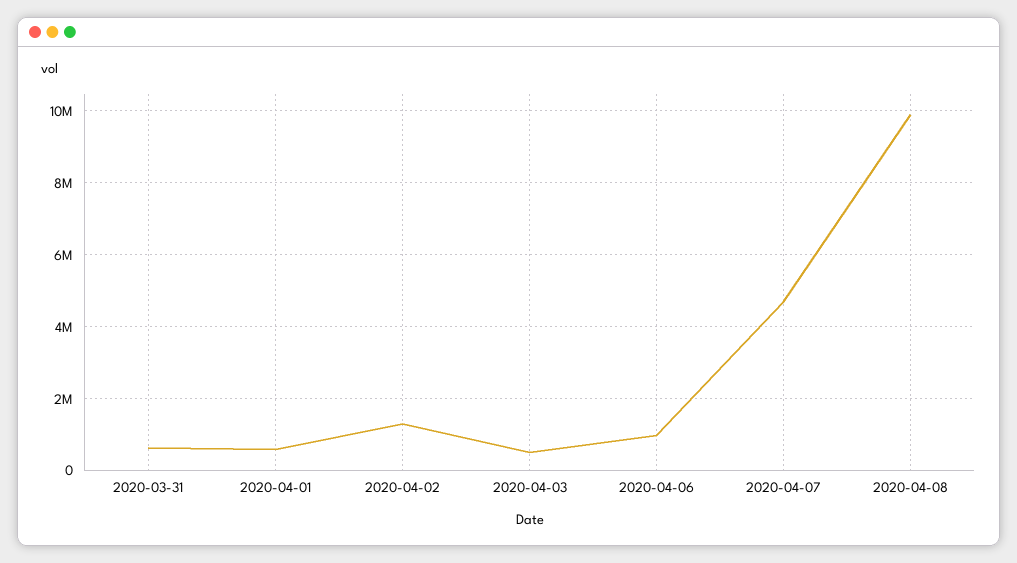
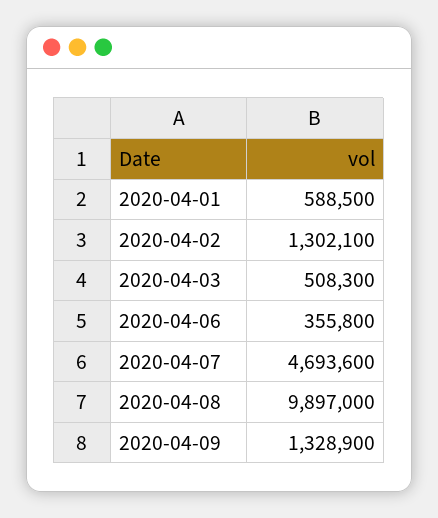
2020-03-31: 600000 -> none
2020-04-06: 1000000 -> 355800
2020-04-09: none -> 1328900

